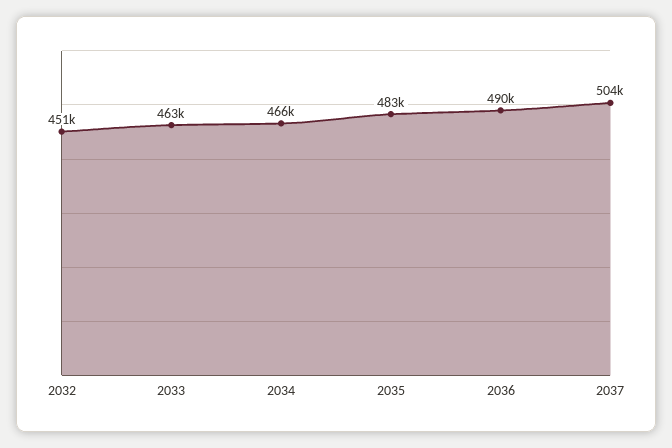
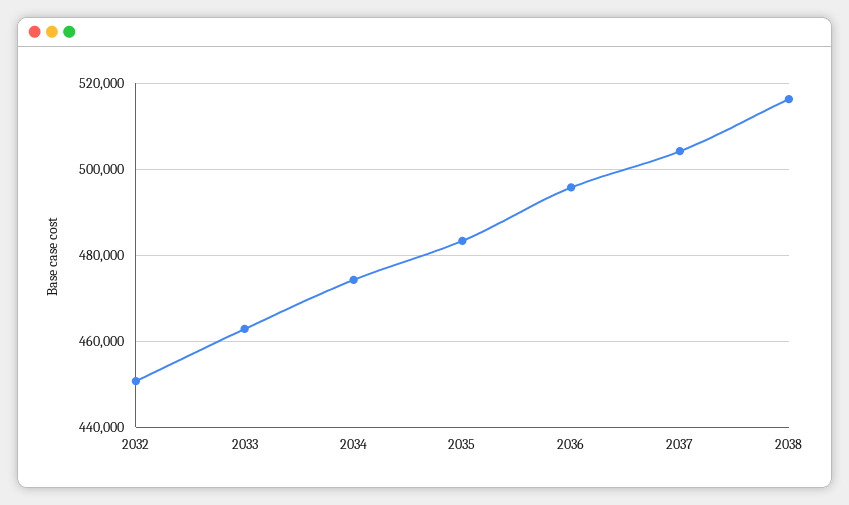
2034: 466000 -> 474000
2036: 490000 -> 496000
2038: none -> 516000

